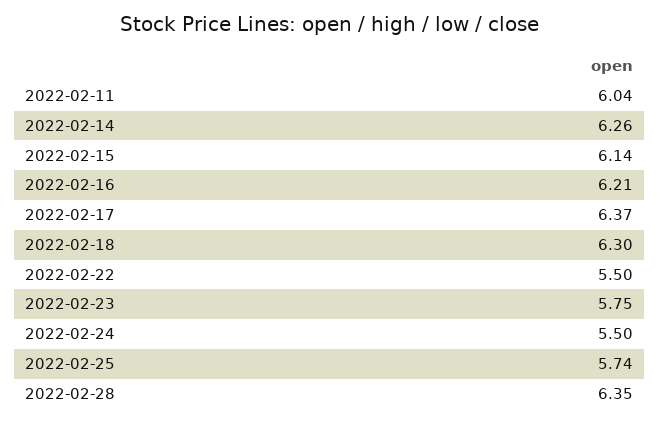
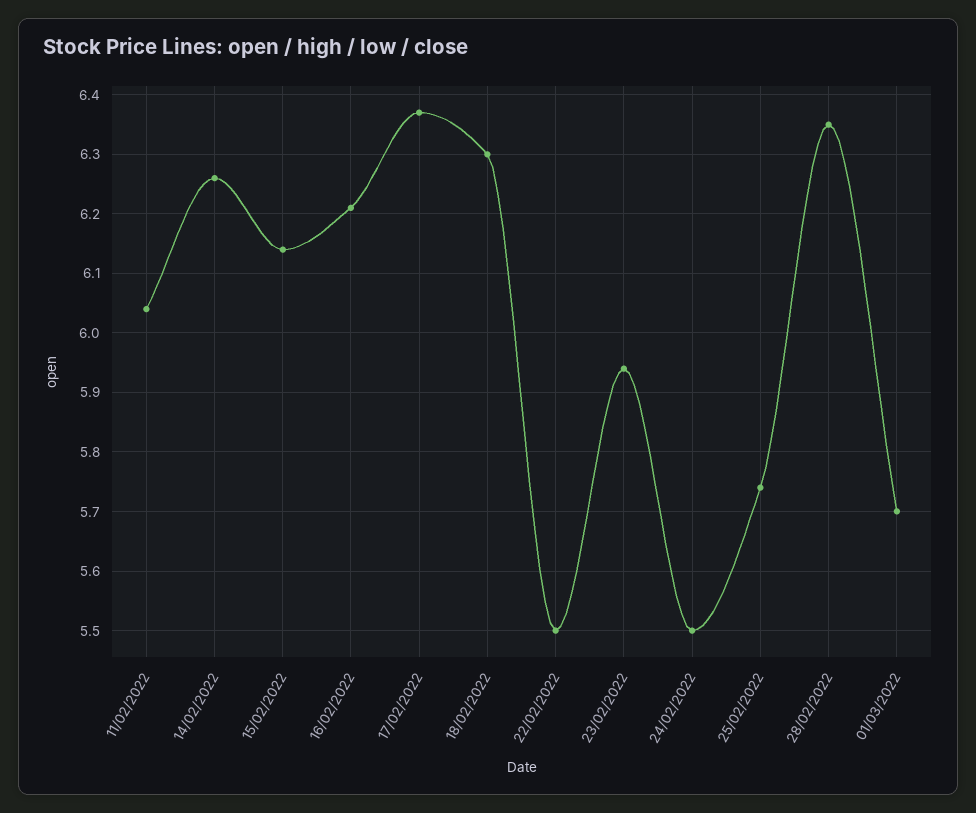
2022-02-23: 5.75 -> 5.95
01/03/2022: none -> 5.7

